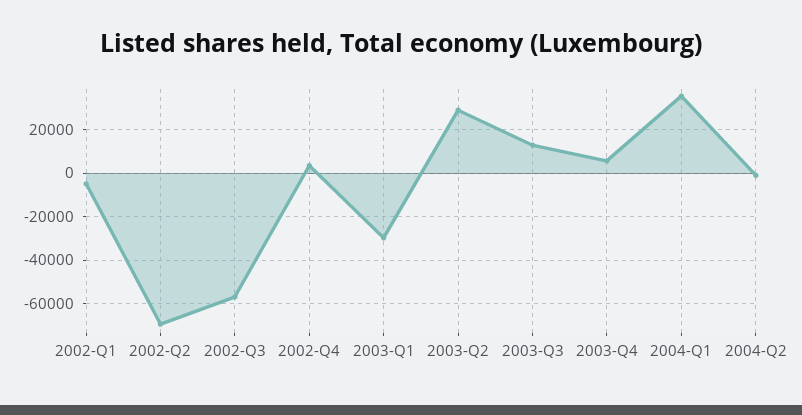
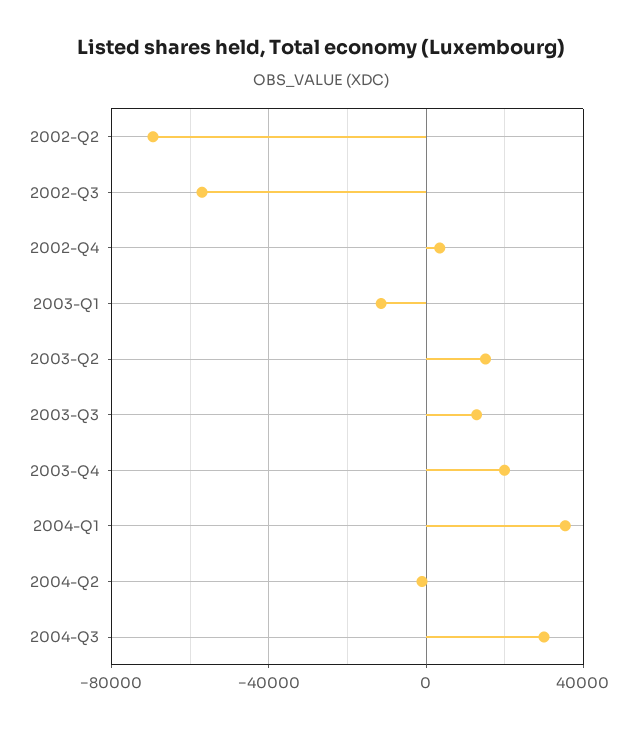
2002-Q1: -5000 -> none
2003-Q1: -30000 -> -10000
2003-Q2: 30000 -> 15000
2003-Q4: 5000 -> 20000
2004-Q3: none -> 30000

